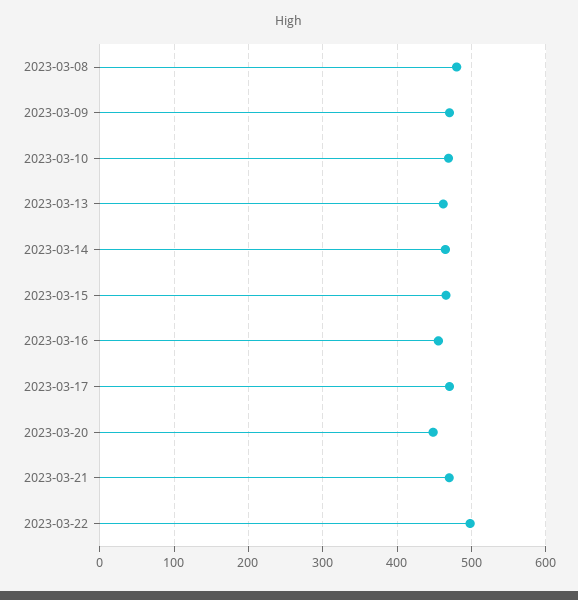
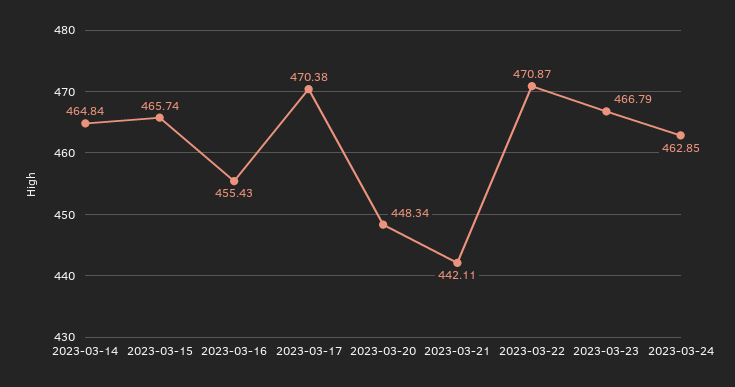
2023-03-08: 480 -> none
2023-03-09: 470 -> none
2023-03-10: 470 -> none
2023-03-13: 460 -> none
2023-03-21: 470 -> 442.11
2023-03-22: 500 -> 470.87
2023-03-23: none -> 466.79
2023-03-24: none -> 462.85

